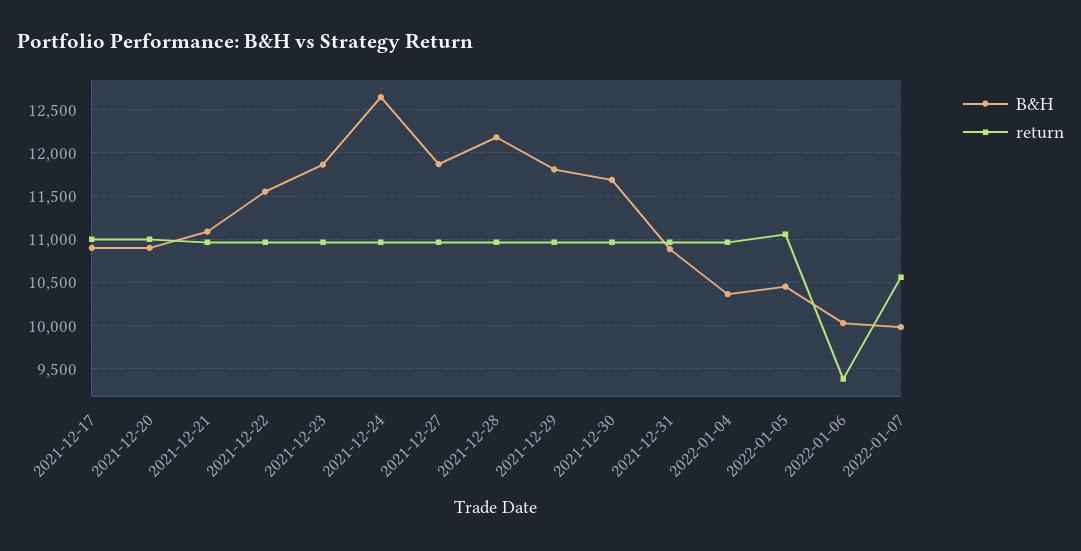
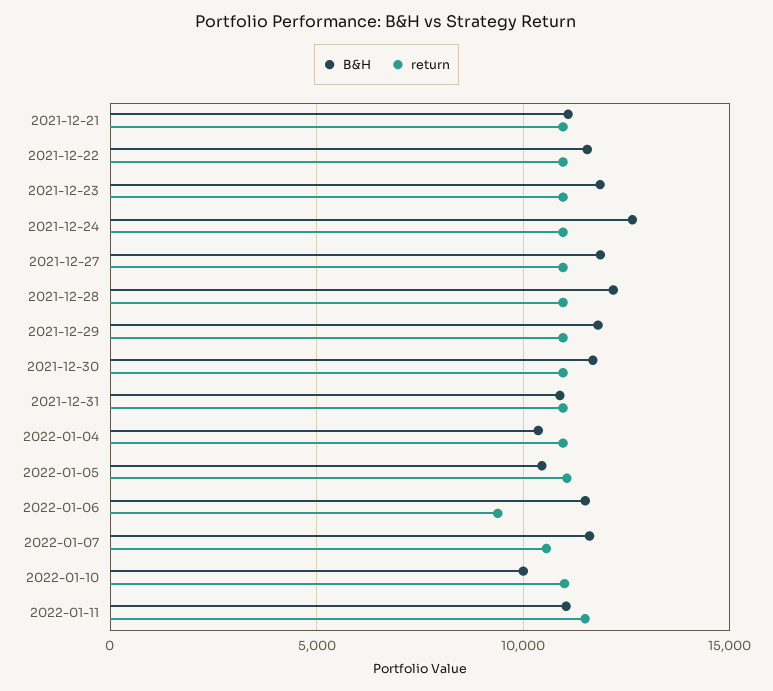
B&H, 2021-12-17: 10900 -> none
return, 2021-12-17: 11000 -> none
B&H, 2021-12-20: 10900 -> none
return, 2021-12-20: 11000 -> none
B&H, 2022-01-06: 10000 -> 11500
B&H, 2022-01-07: 10000 -> 11500
B&H, 2022-01-10: none -> 10000
return, 2022-01-10: none -> 11000
B&H, 2022-01-11: none -> 11000
return, 2022-01-11: none -> 11500

